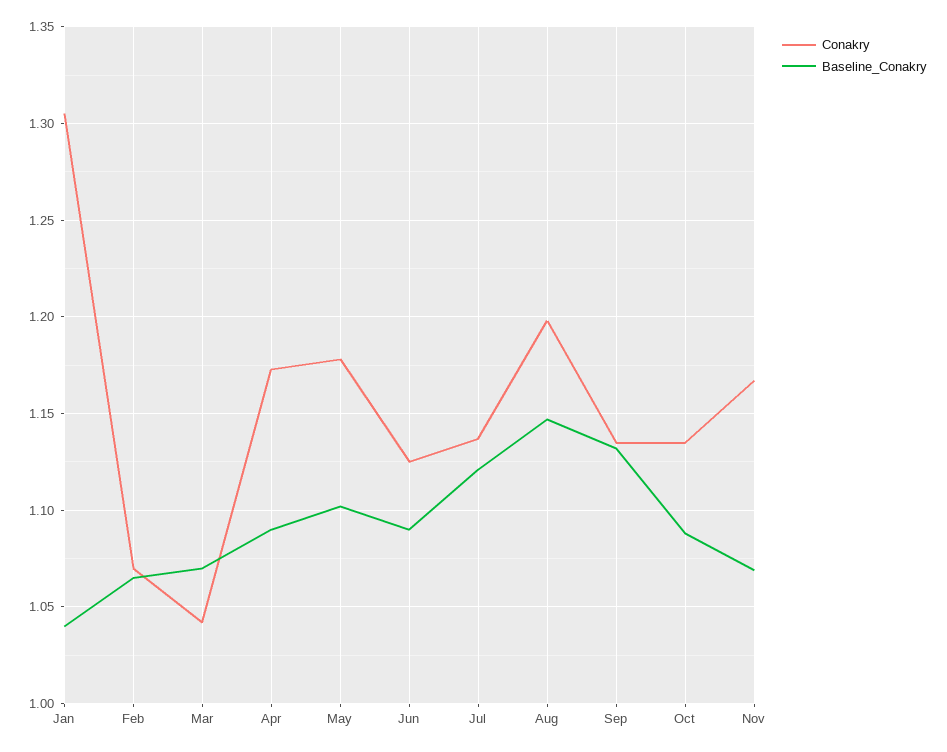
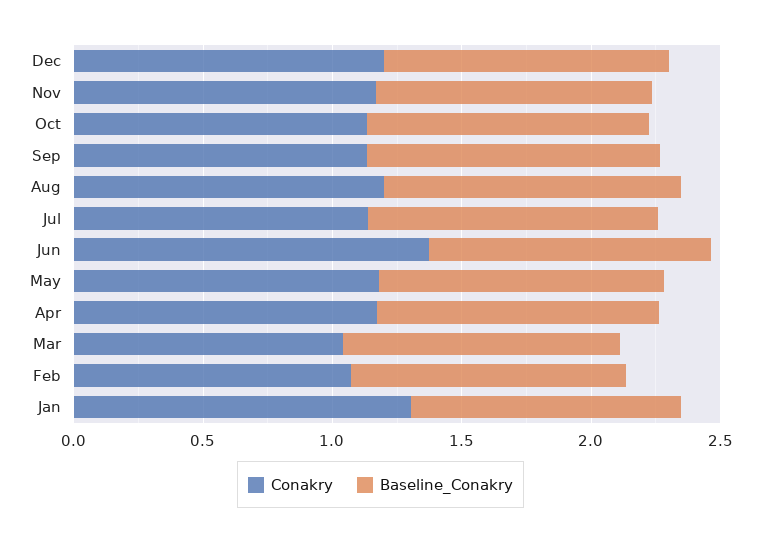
Conakry, Jun: 1.125 -> 1.4
Conakry, Dec: none -> 1.2
Baseline_Conakry, Dec: none -> 1.1

